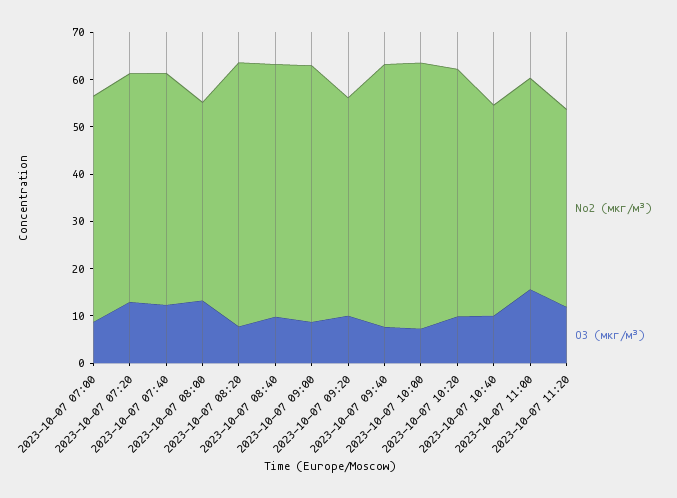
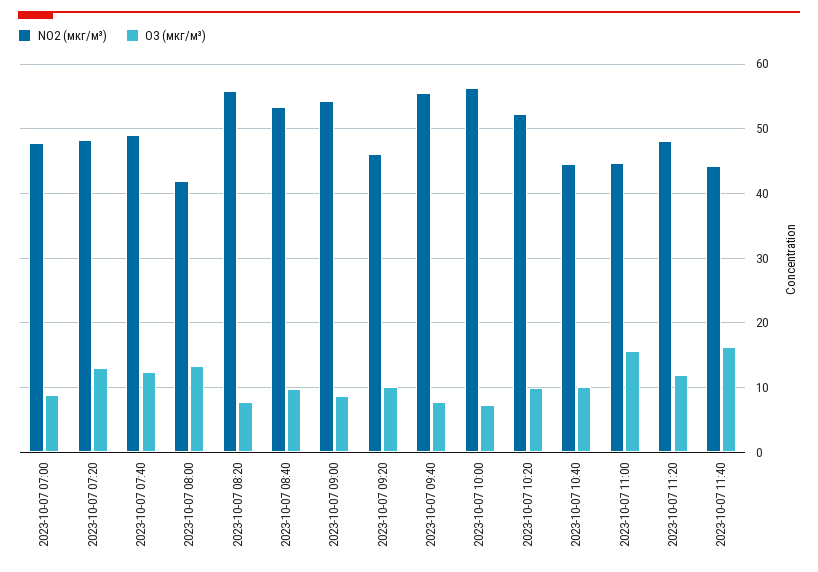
No2 (мкг/м³), 2023-10-07 11:20: 42 -> 48
No2 (мкг/м³), 2023-10-07 11:40: none -> 44
O3 (мкг/м³), 2023-10-07 11:40: none -> 16

